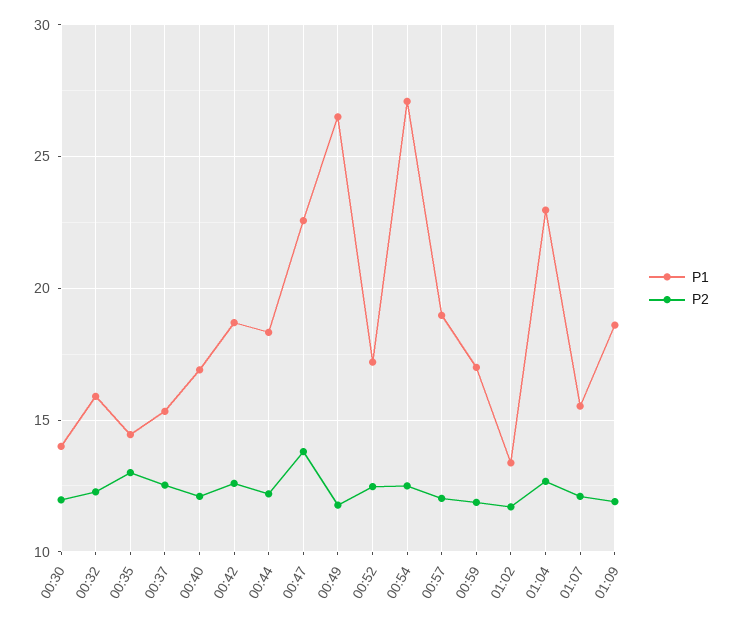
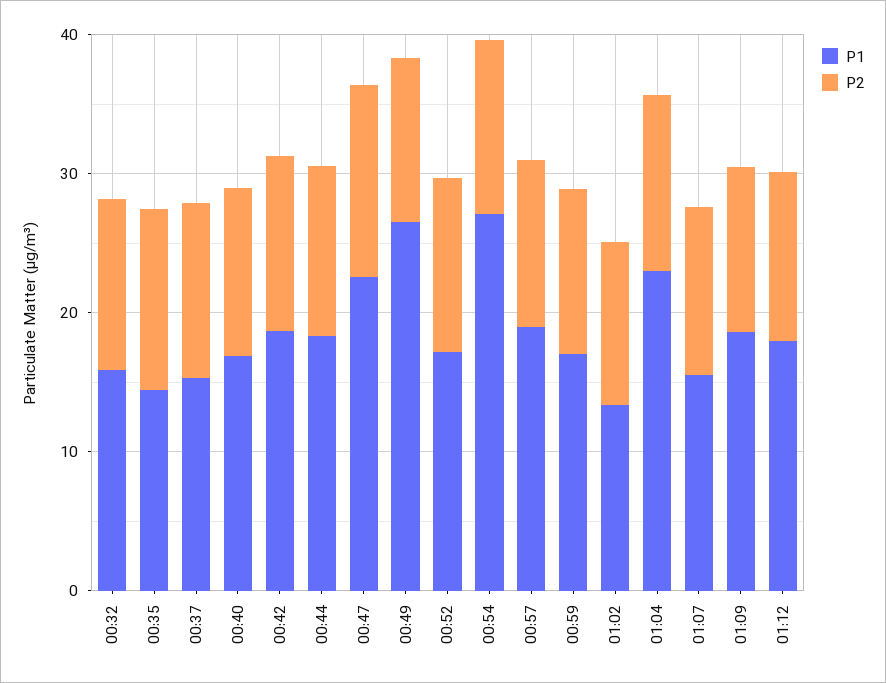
P1, 00:30: 14 -> none
P2, 00:30: 12 -> none
P1, 01:12: none -> 18
P2, 01:12: none -> 12

